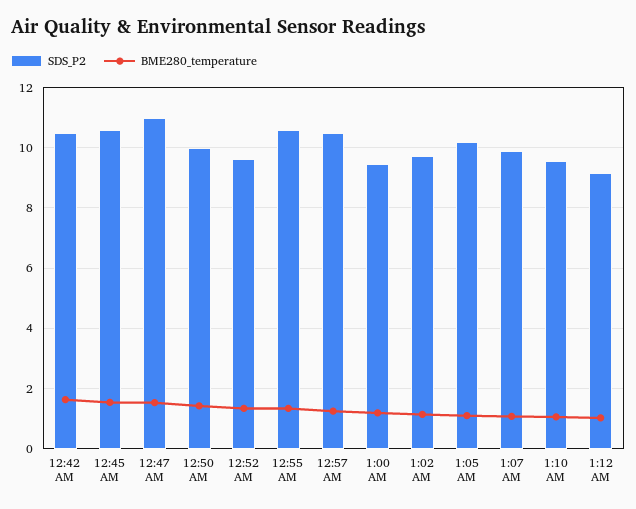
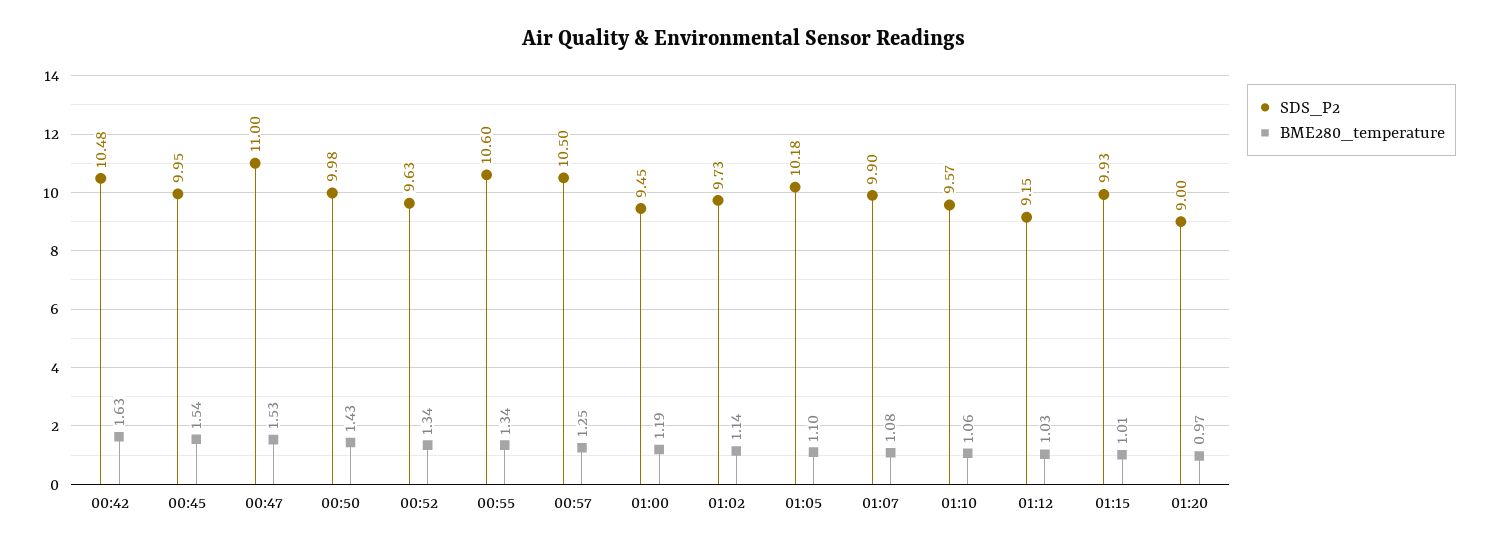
SDS_P2, 12:45 AM: 10.6 -> 9.95
SDS_P2, 01:15: none -> 9.93
BME280_temperature, 01:15: none -> 1.01
SDS_P2, 01:20: none -> 9
BME280_temperature, 01:20: none -> 0.97

